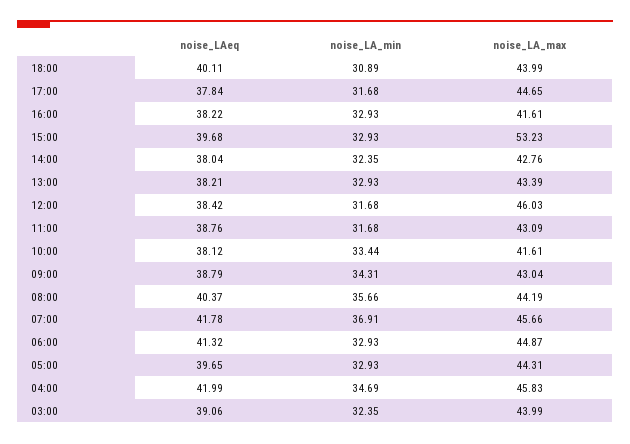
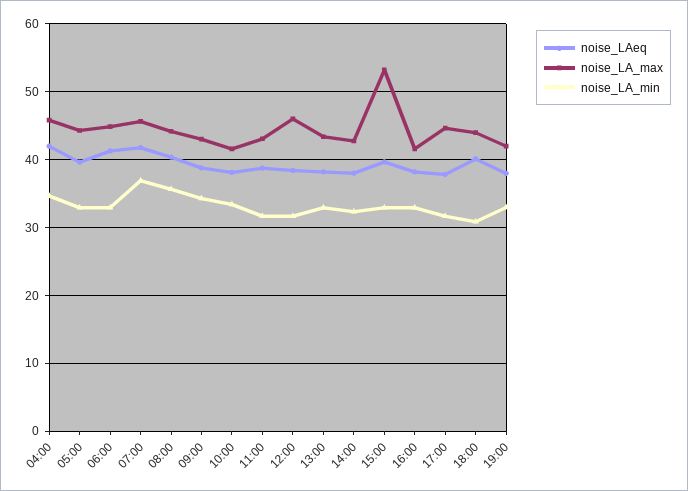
noise_LAeq, 03:00: 39.06 -> none
noise_LA_min, 03:00: 32.35 -> none
noise_LA_max, 03:00: 43.99 -> none
noise_LAeq, 19:00: none -> 38
noise_LA_max, 19:00: none -> 42
noise_LA_min, 19:00: none -> 33

